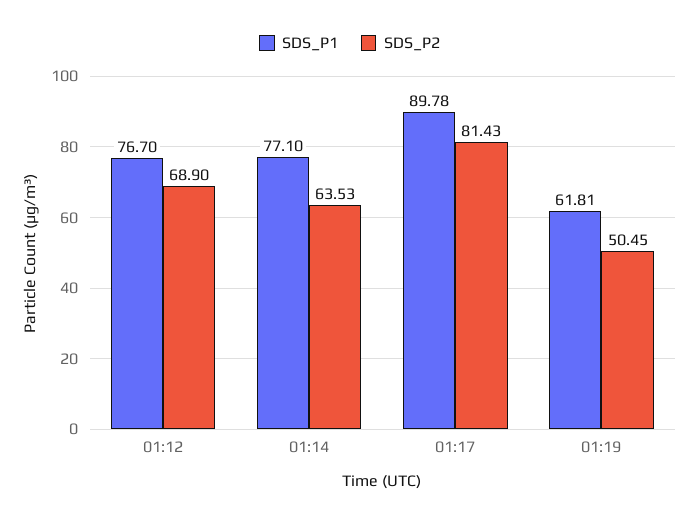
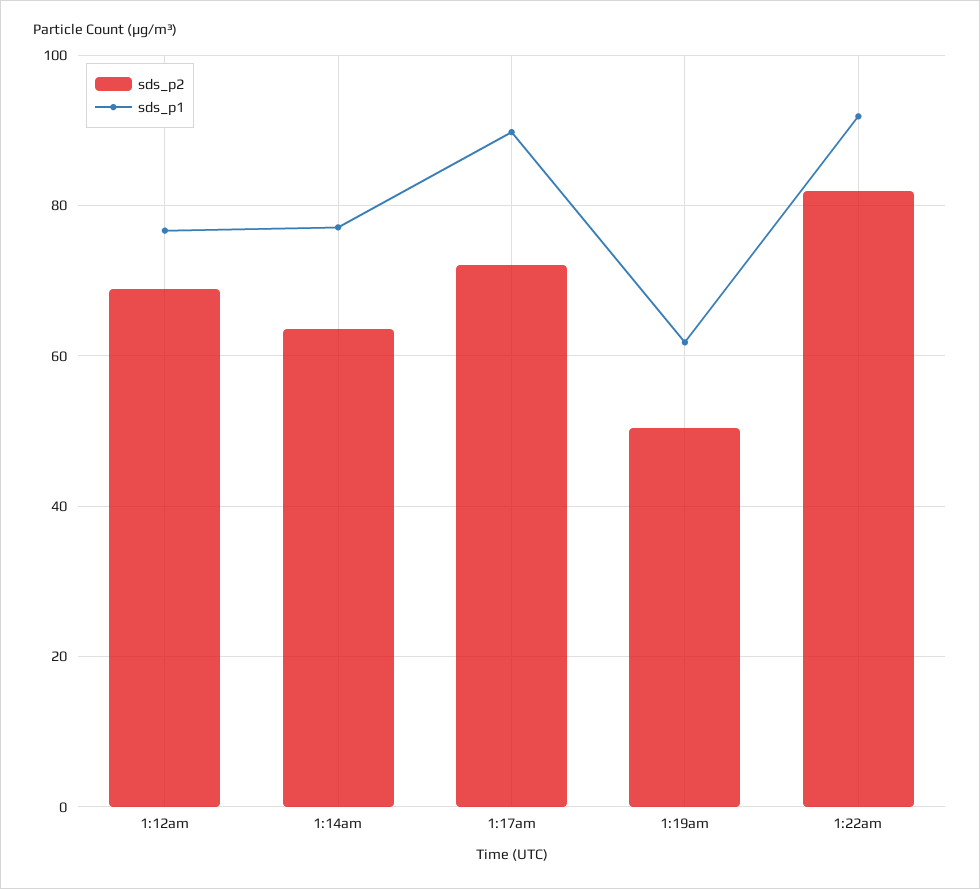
SDS_P2, 01:17: 81.43 -> 72
SDS_P2, 1:22am: none -> 82
SDS_P1, 1:22am: none -> 92

